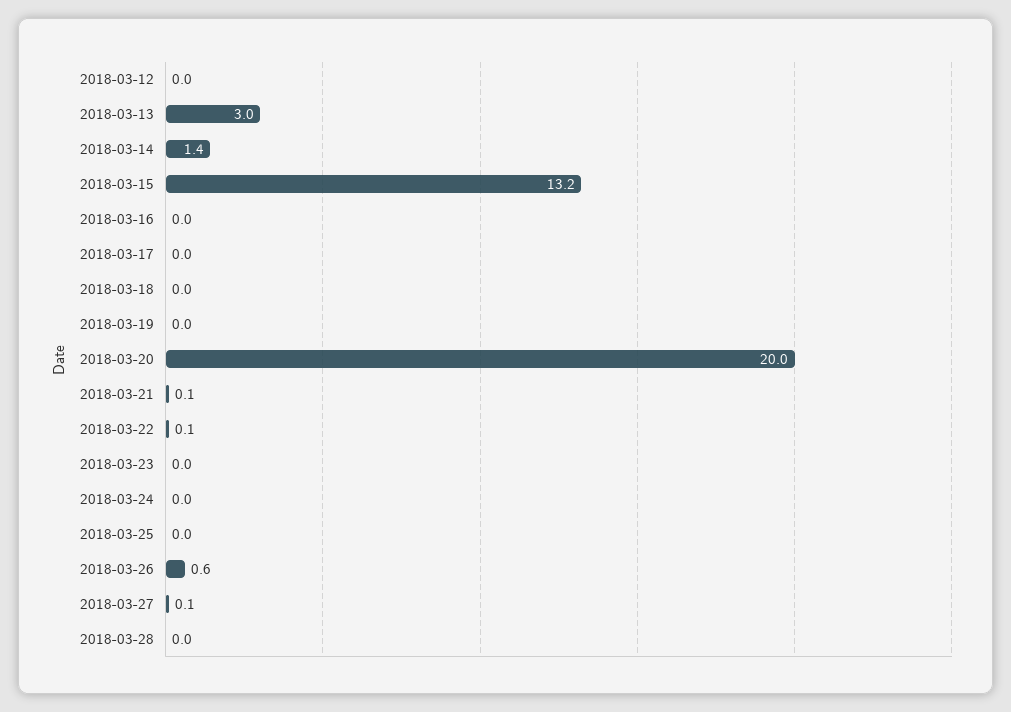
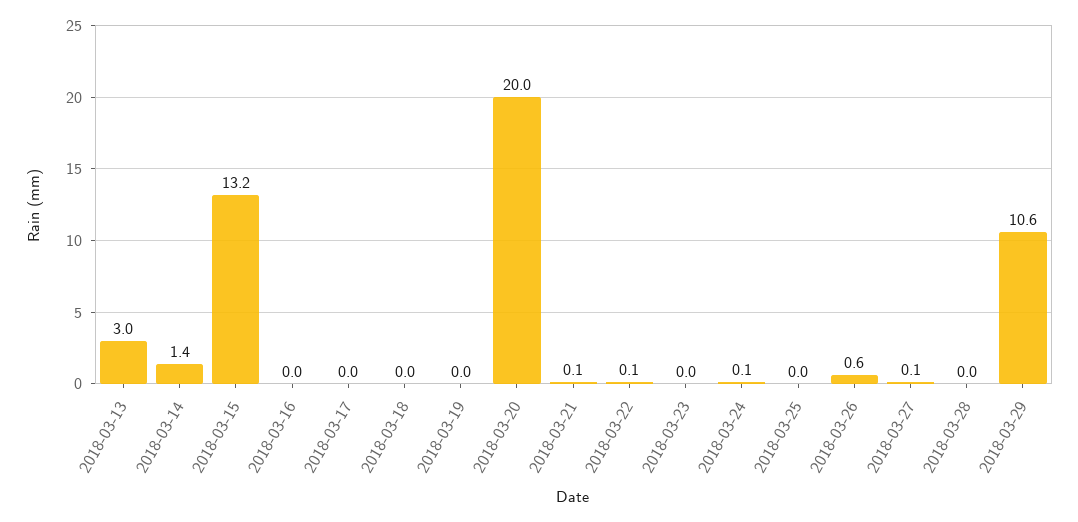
2018-03-12: 0 -> none
2018-03-24: 0 -> 0.1
2018-03-29: none -> 10.6

